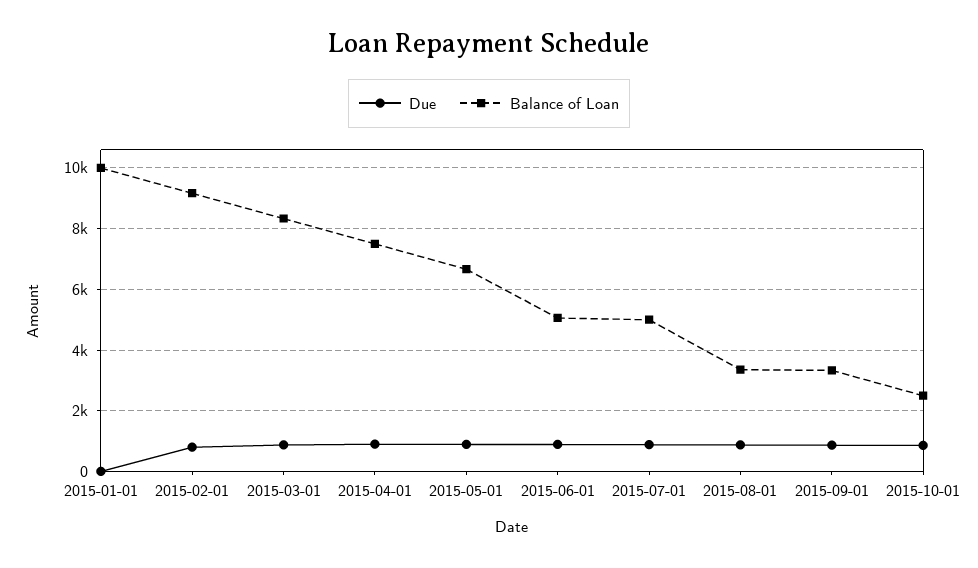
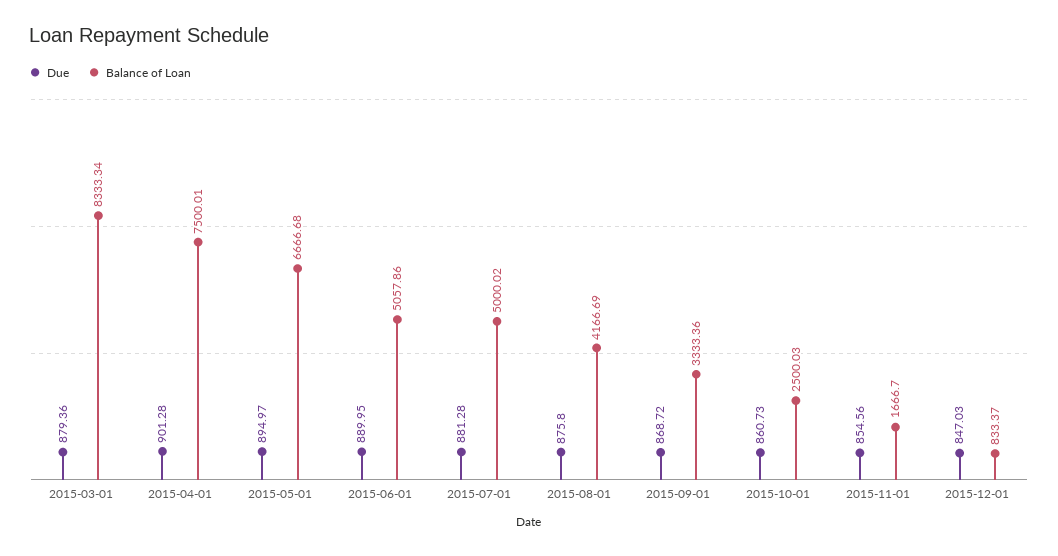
Due, 2015-01-01: 0 -> none
Balance of Loan, 2015-01-01: 10000 -> none
Due, 2015-02-01: 800 -> none
Balance of Loan, 2015-02-01: 9200 -> none
Balance of Loan, 2015-08-01: 3400 -> 4166.69
Due, 2015-11-01: none -> 854.56
Balance of Loan, 2015-11-01: none -> 1666.7
Due, 2015-12-01: none -> 847.03
Balance of Loan, 2015-12-01: none -> 833.37

